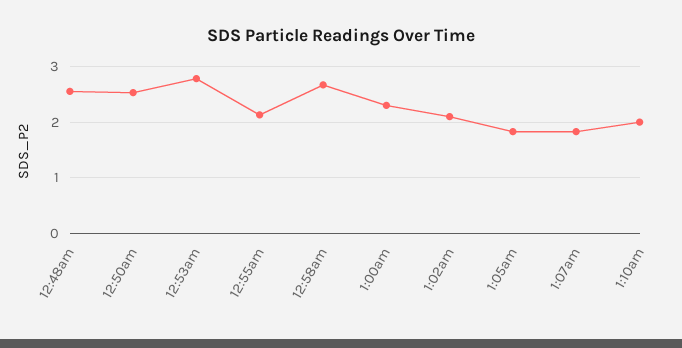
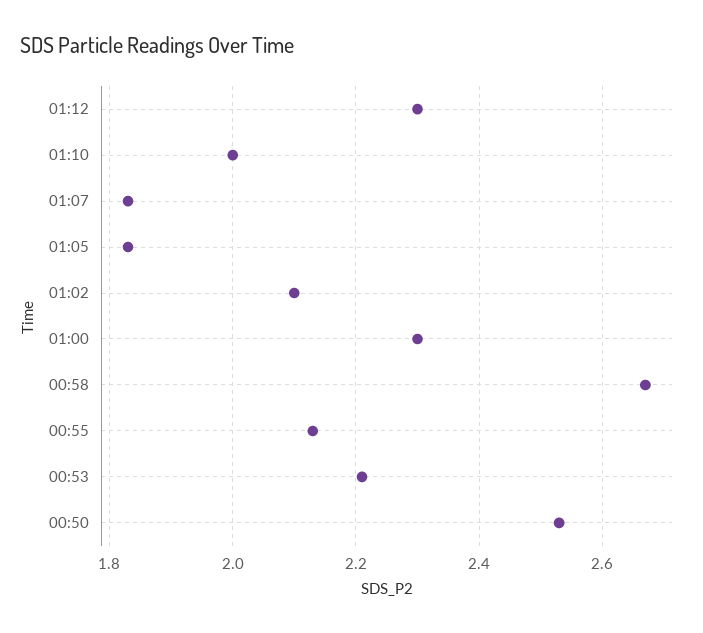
12:48am: 2.6 -> none
12:53am: 2.8 -> 2.2
01:12: none -> 2.3

